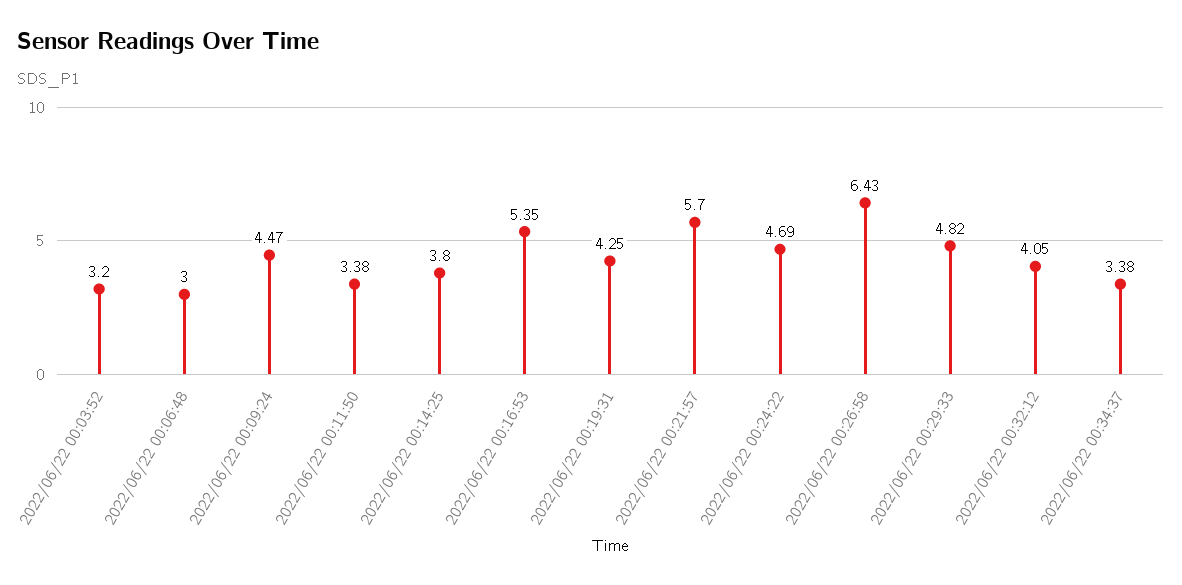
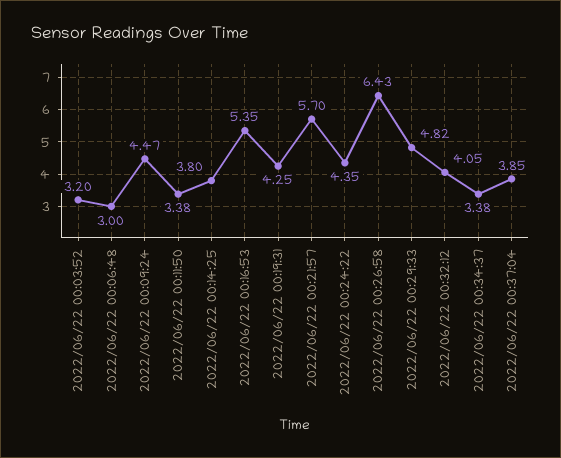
2022/06/22 00:24:22: 4.69 -> 4.35
2022/06/22 00:37:04: none -> 3.85

